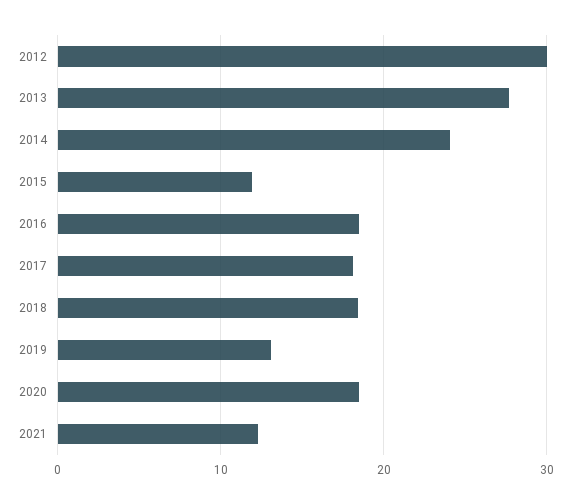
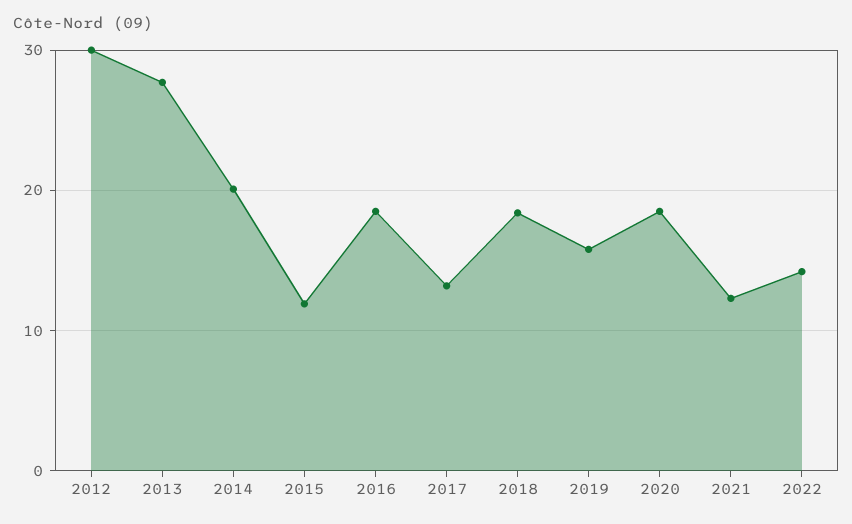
2014: 24 -> 20
2017: 18 -> 13
2019: 13 -> 16
2022: none -> 14

